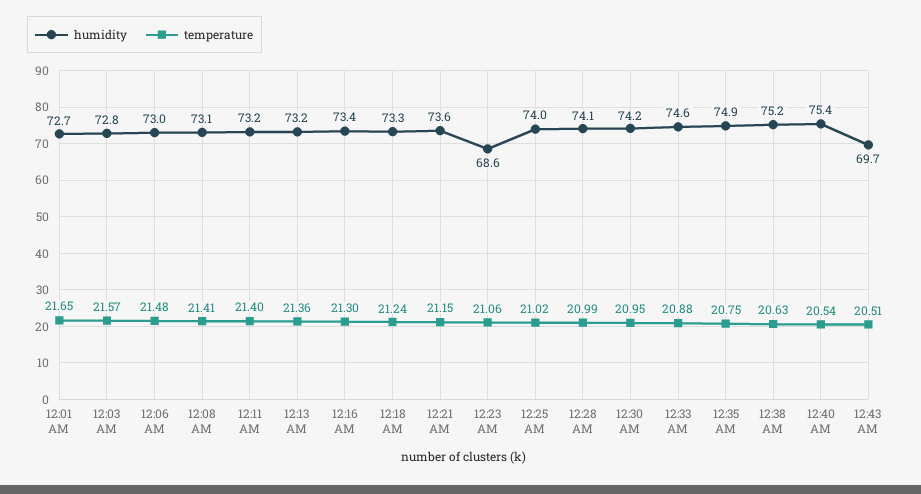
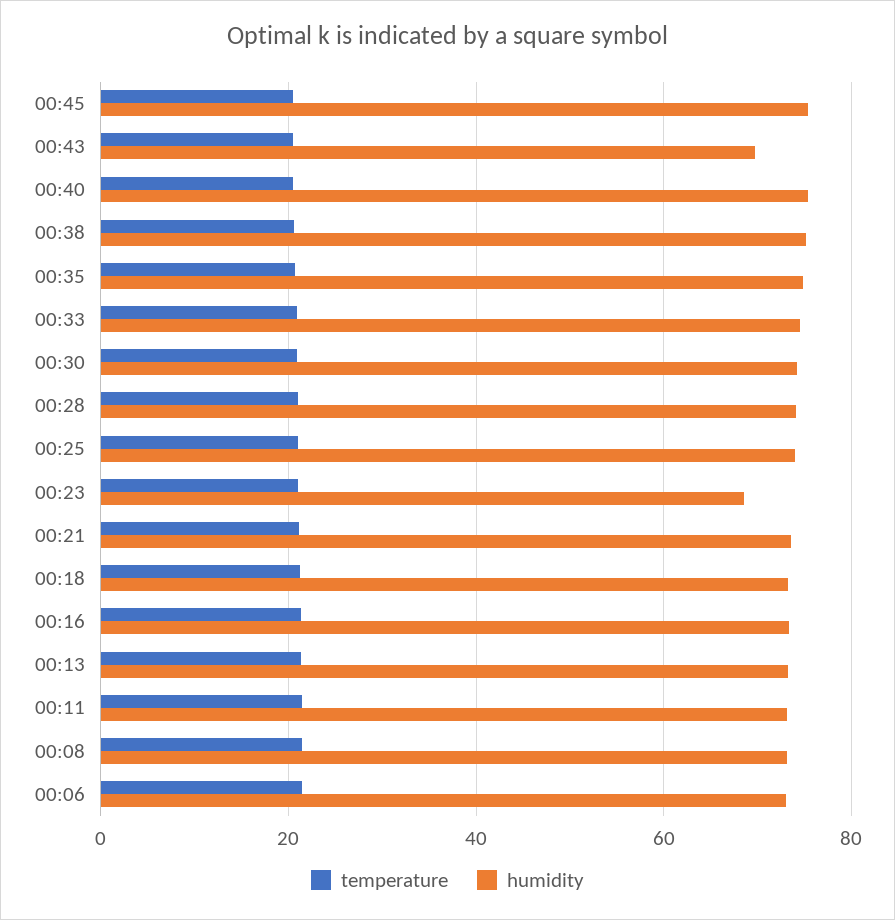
humidity, 12:01 AM: 72.7 -> none
temperature, 12:01 AM: 21.65 -> none
humidity, 12:03 AM: 72.8 -> none
temperature, 12:03 AM: 21.57 -> none
temperature, 00:45: none -> 20
humidity, 00:45: none -> 76

